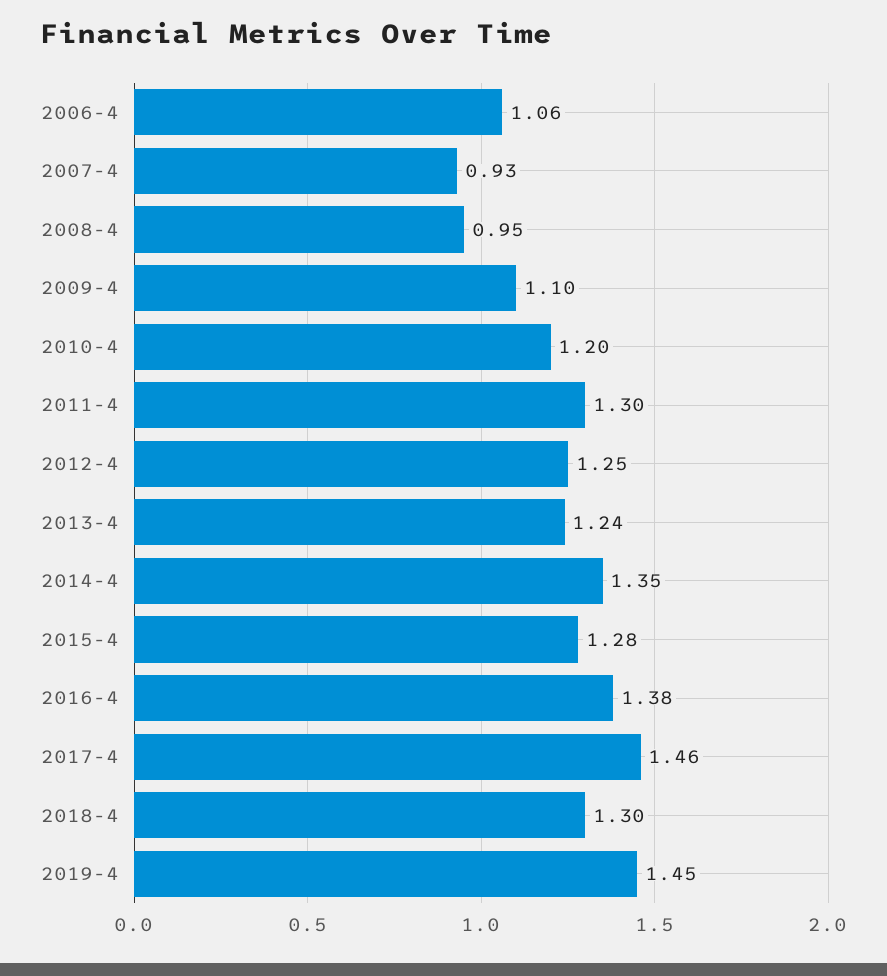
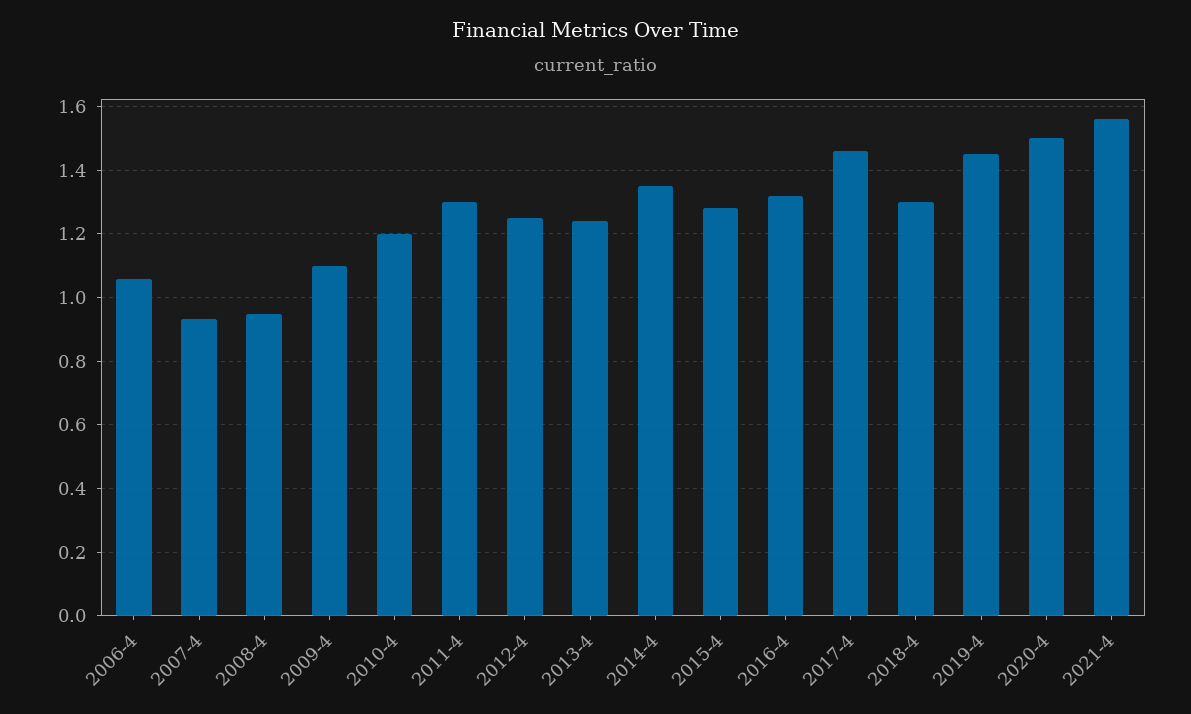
2016-4: 1.38 -> 1.32
2020-4: none -> 1.5
2021-4: none -> 1.56

